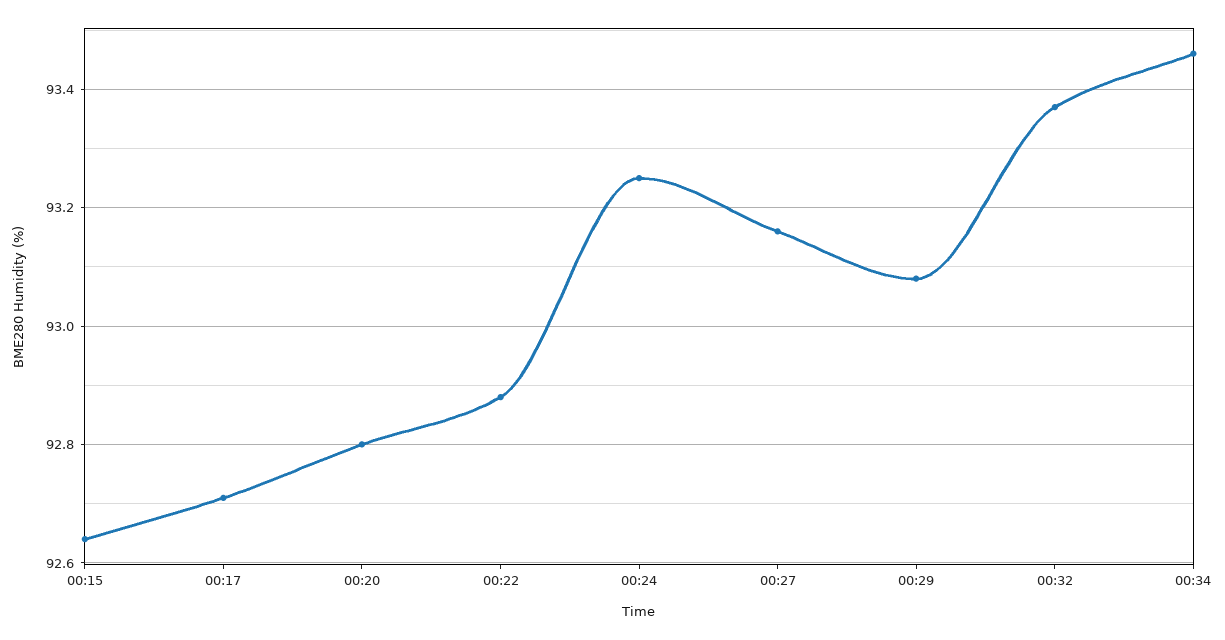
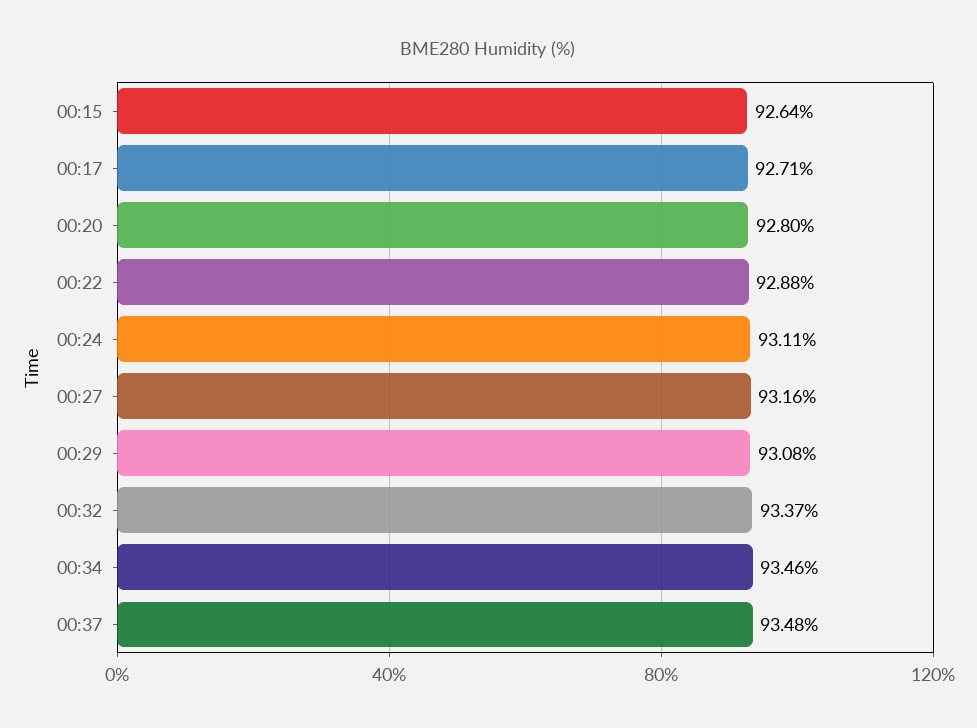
00:24: 93.25 -> 93.11
00:37: none -> 93.48

